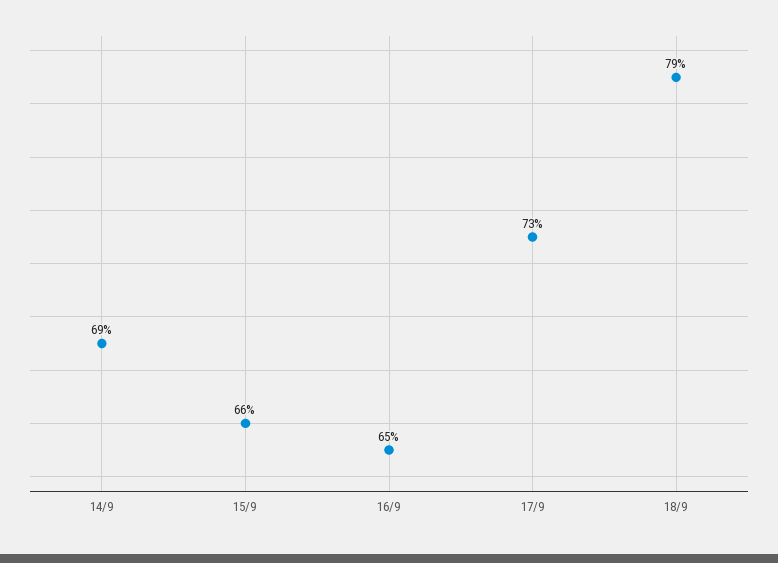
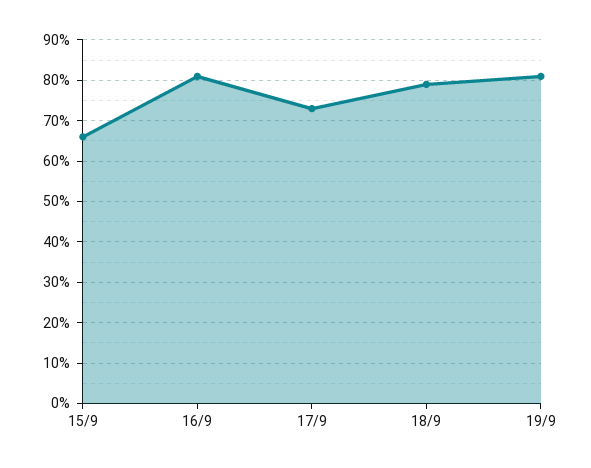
14/9: 69 -> none
16/9: 65 -> 80
19/9: none -> 80

